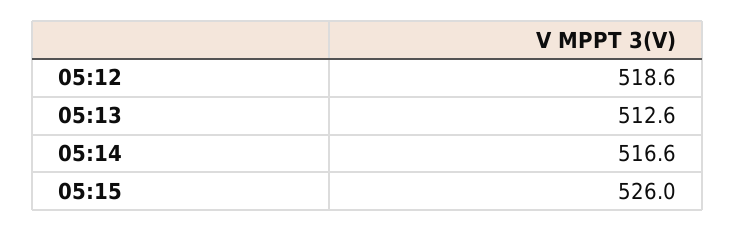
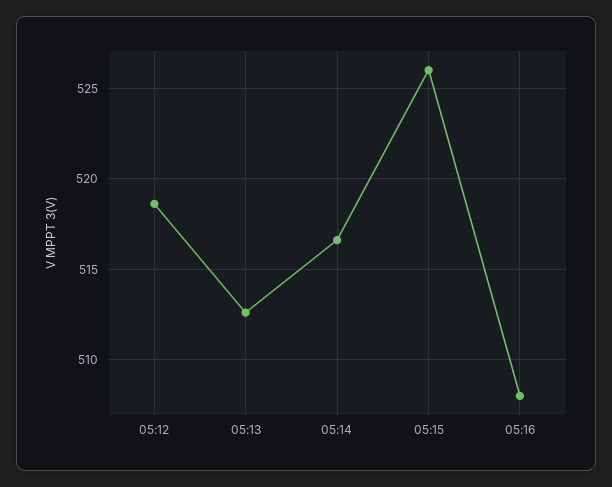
05:16: none -> 508

